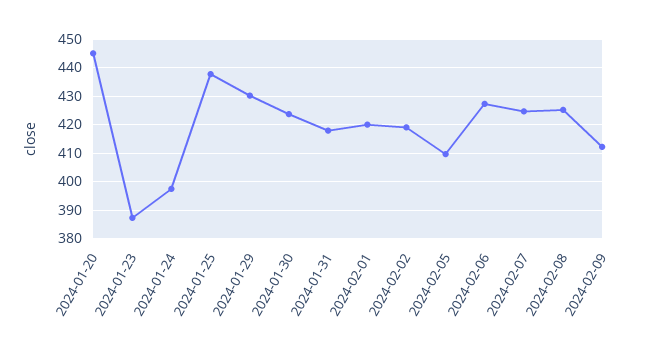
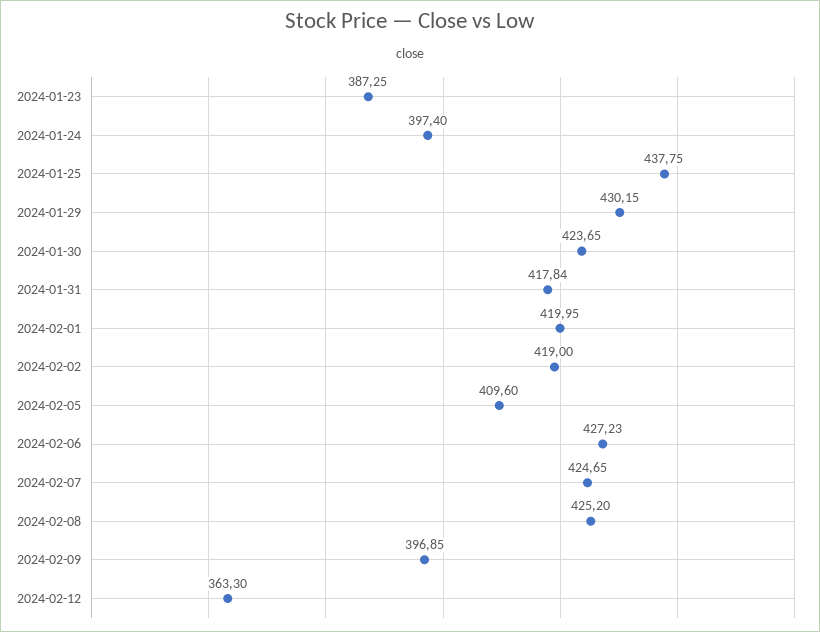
2024-01-20: 445 -> none
2024-02-09: 412.5 -> 396.85
2024-02-12: none -> 363.3

